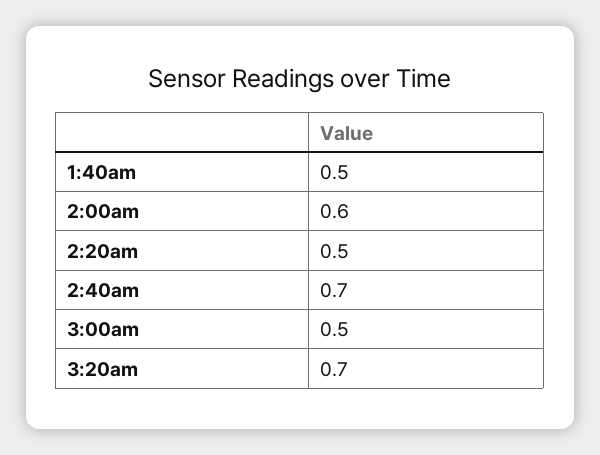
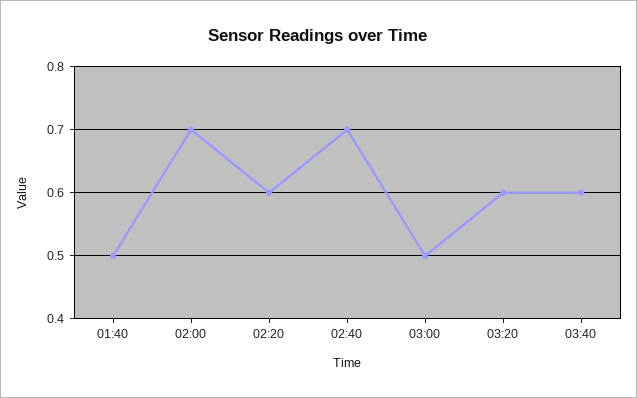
2:00am: 0.6 -> 0.7
2:20am: 0.5 -> 0.6
3:20am: 0.7 -> 0.6
03:40: none -> 0.6

